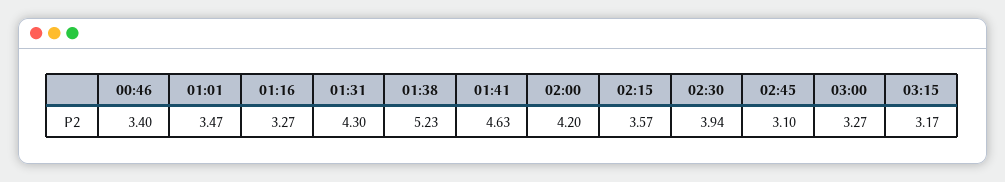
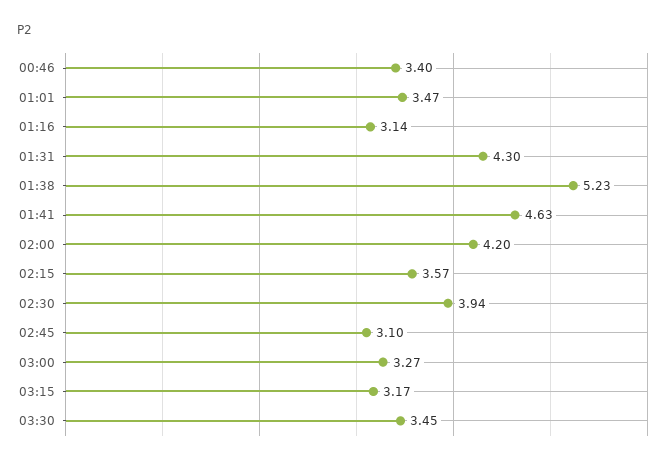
01:16: 3.27 -> 3.14
03:30: none -> 3.45

